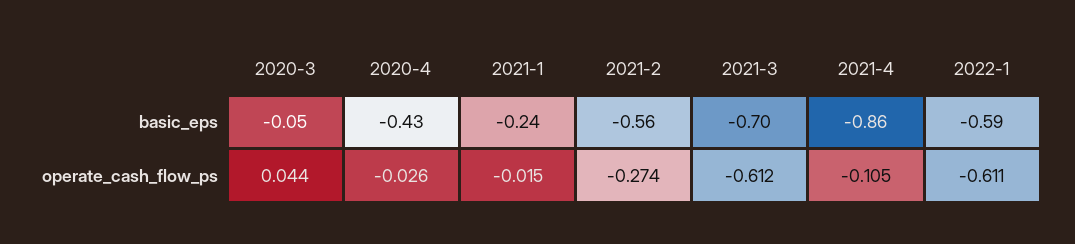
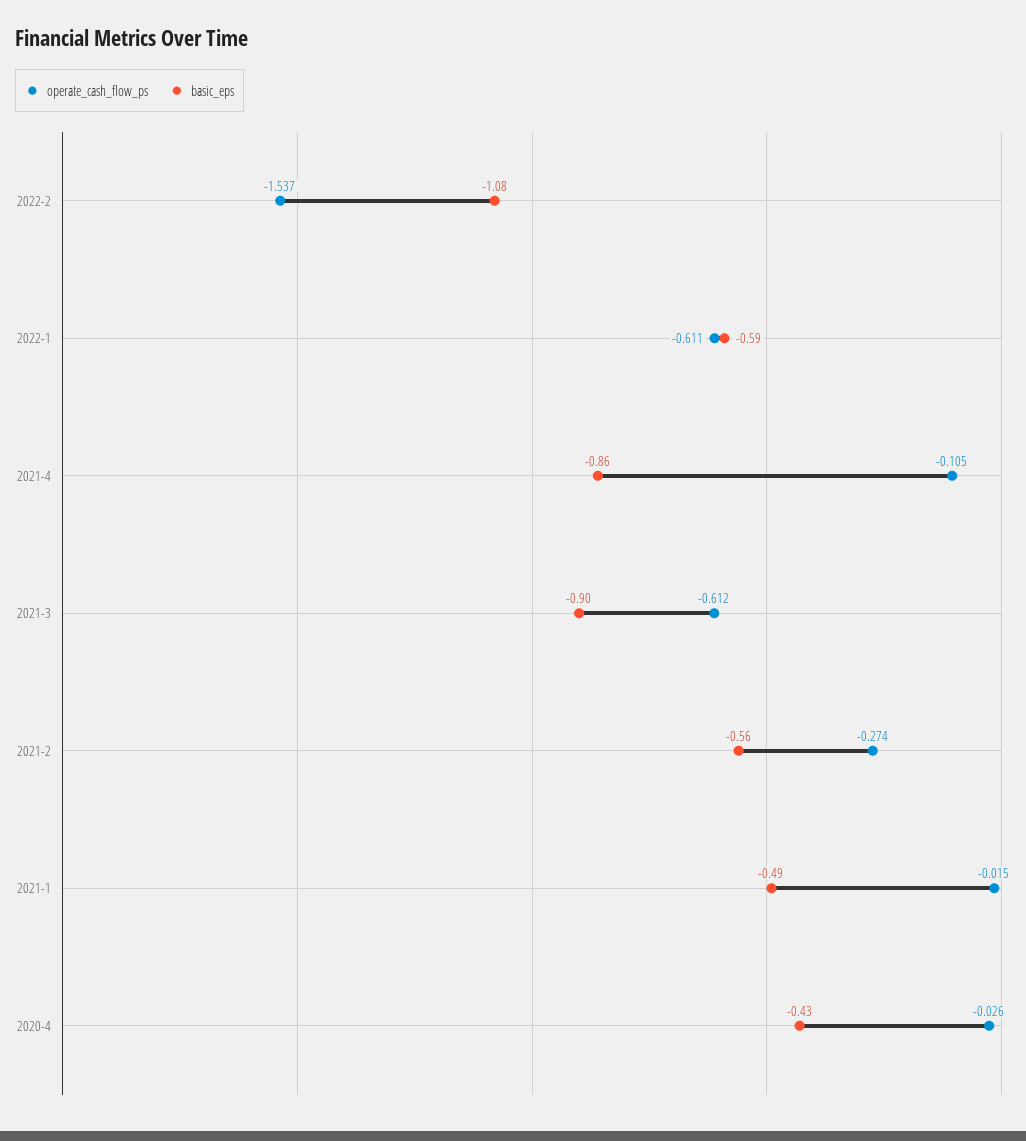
basic_eps, 2020-3: -0.05 -> none
basic_eps, 2021-1: -0.24 -> -0.49
basic_eps, 2021-3: -0.7 -> -0.9
operate_cash_flow_ps, 2020-3: 0.044 -> none
operate_cash_flow_ps, 2022-2: none -> -1.537
basic_eps, 2022-2: none -> -1.08

